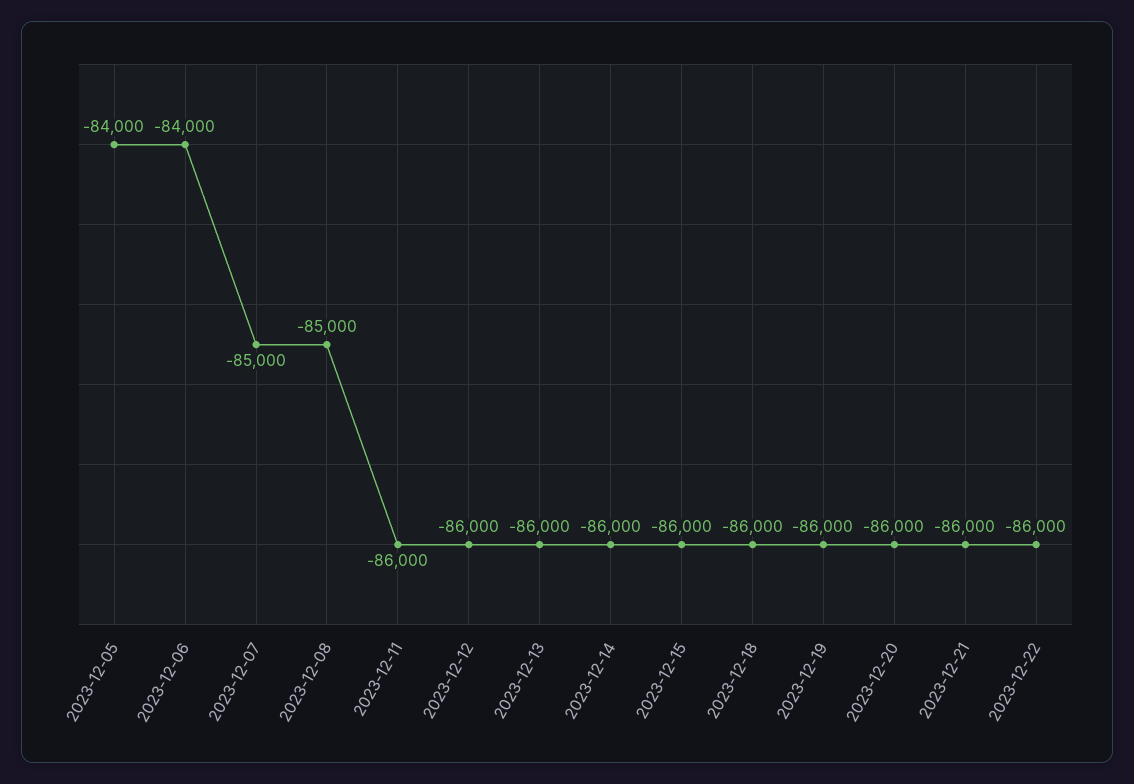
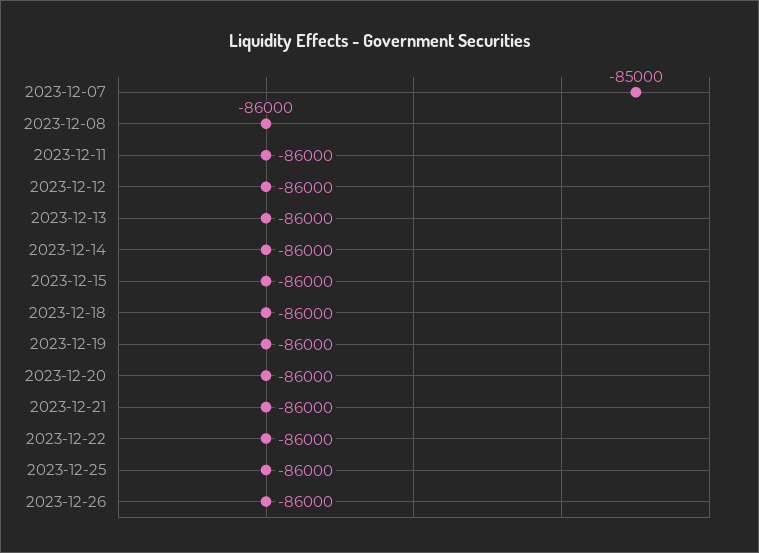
2023-12-05: -84000 -> none
2023-12-06: -84000 -> none
2023-12-08: -85000 -> -86000
2023-12-25: none -> -86000
2023-12-26: none -> -86000

